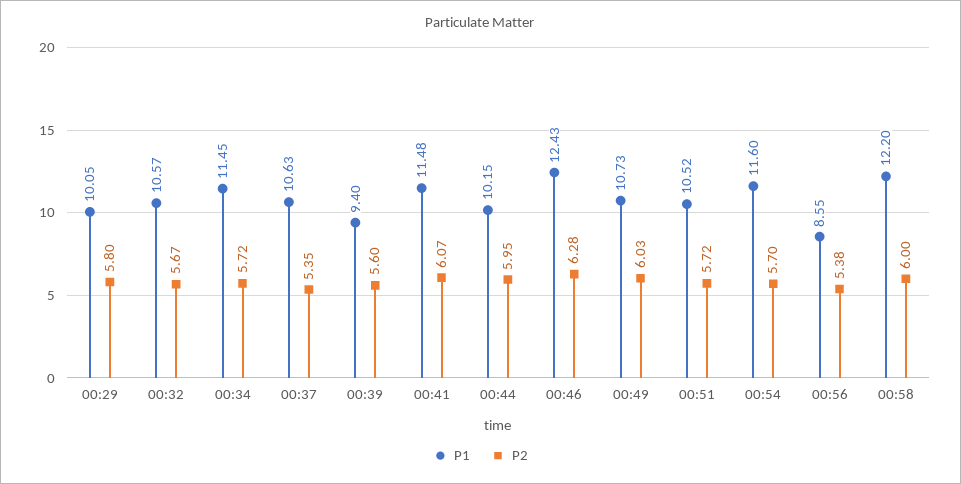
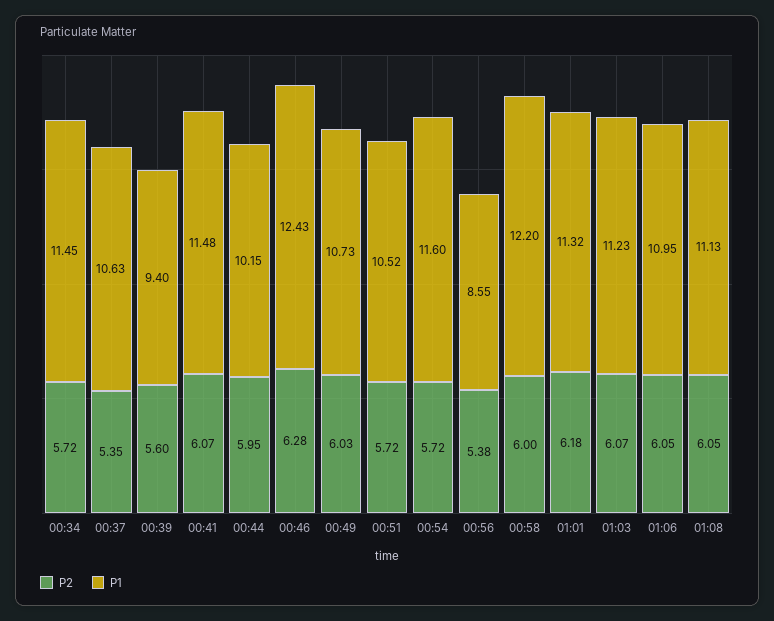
P1, 00:29: 10.05 -> none
P2, 00:29: 5.8 -> none
P1, 00:32: 10.57 -> none
P2, 00:32: 5.67 -> none
P2, 00:54: 5.7 -> 5.72
P2, 01:01: none -> 6.18
P1, 01:01: none -> 11.32
P2, 01:03: none -> 6.07
P1, 01:03: none -> 11.23
P2, 01:06: none -> 6.05
P1, 01:06: none -> 10.95
P2, 01:08: none -> 6.05
P1, 01:08: none -> 11.13

